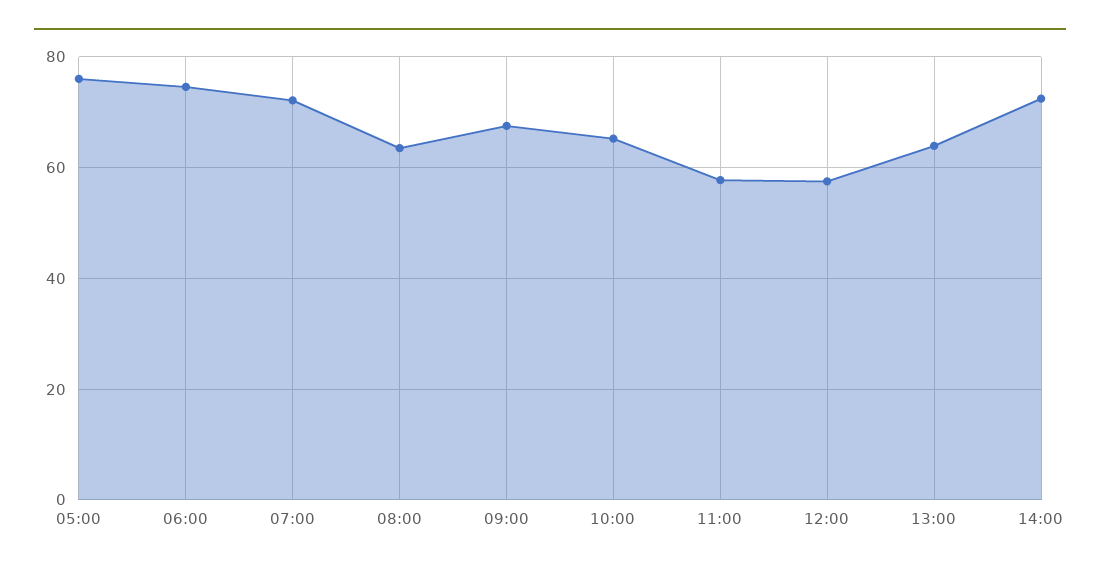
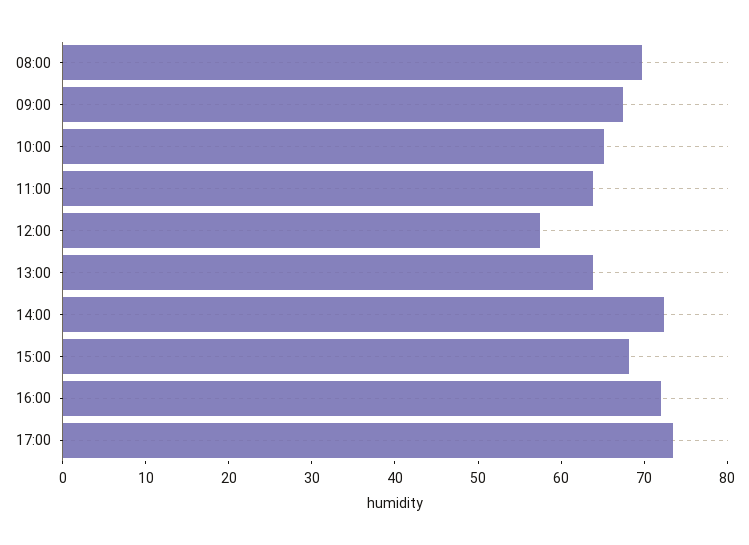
05:00: 76 -> none
06:00: 74 -> none
07:00: 72 -> none
08:00: 64 -> 70
11:00: 58 -> 64
15:00: none -> 68
16:00: none -> 72
17:00: none -> 74

